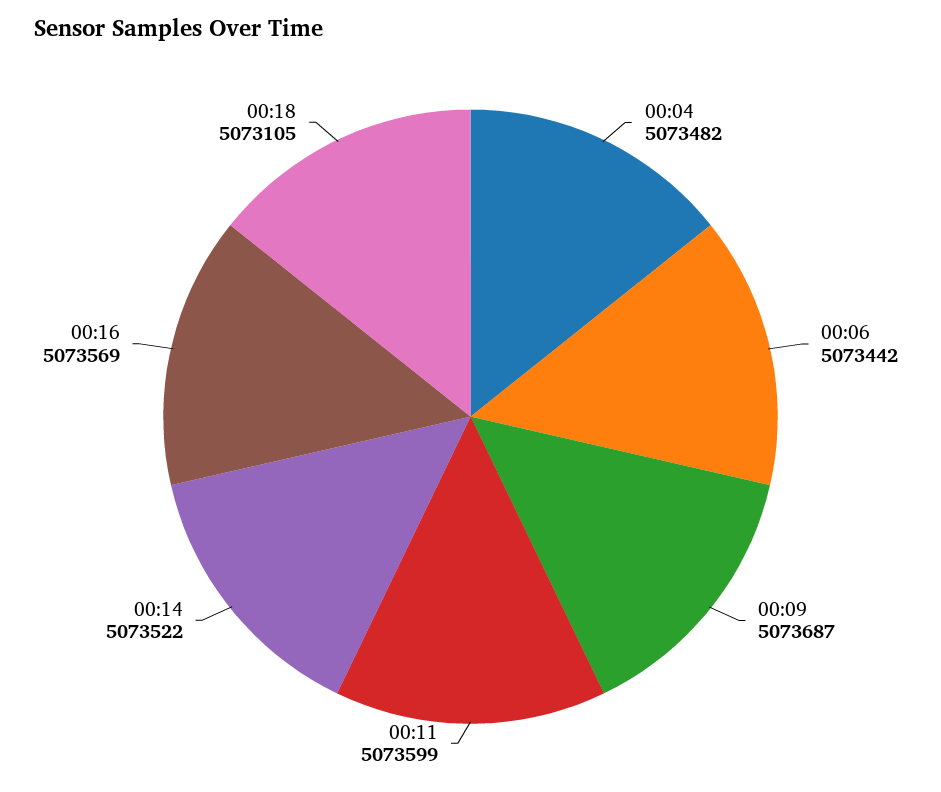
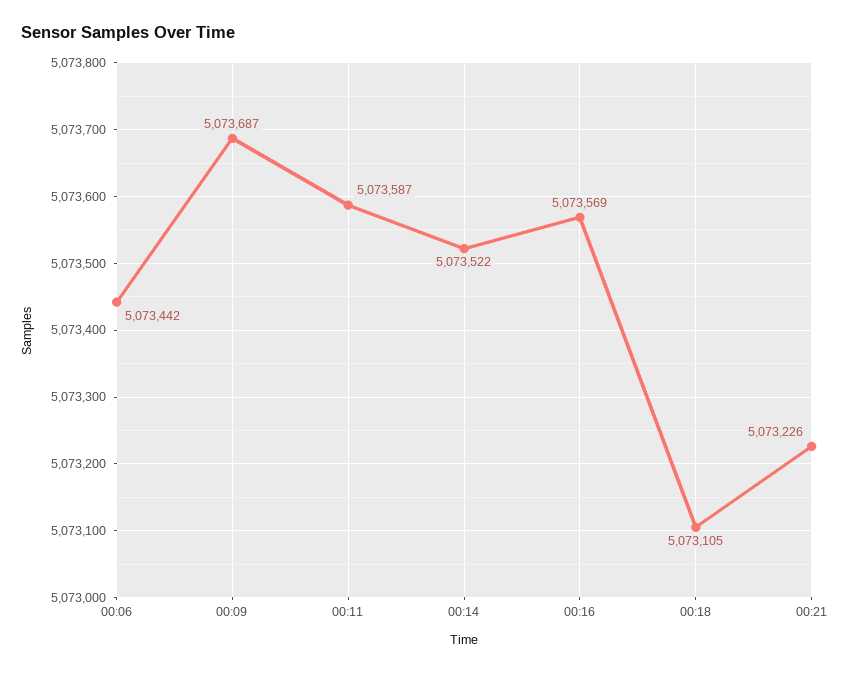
00:04: 5073482 -> none
00:11: 5073599 -> 5073587
00:21: none -> 5073226

